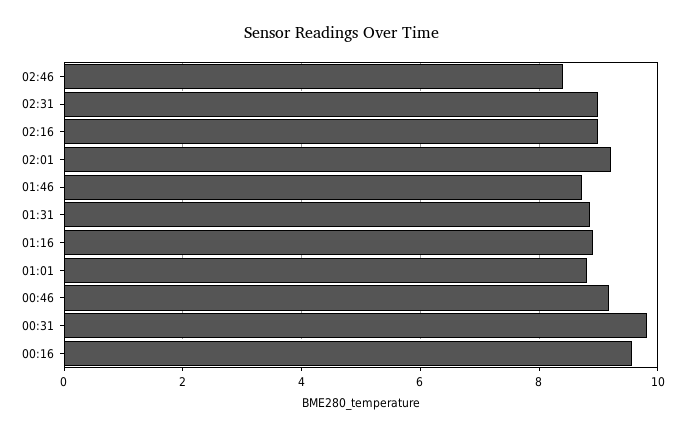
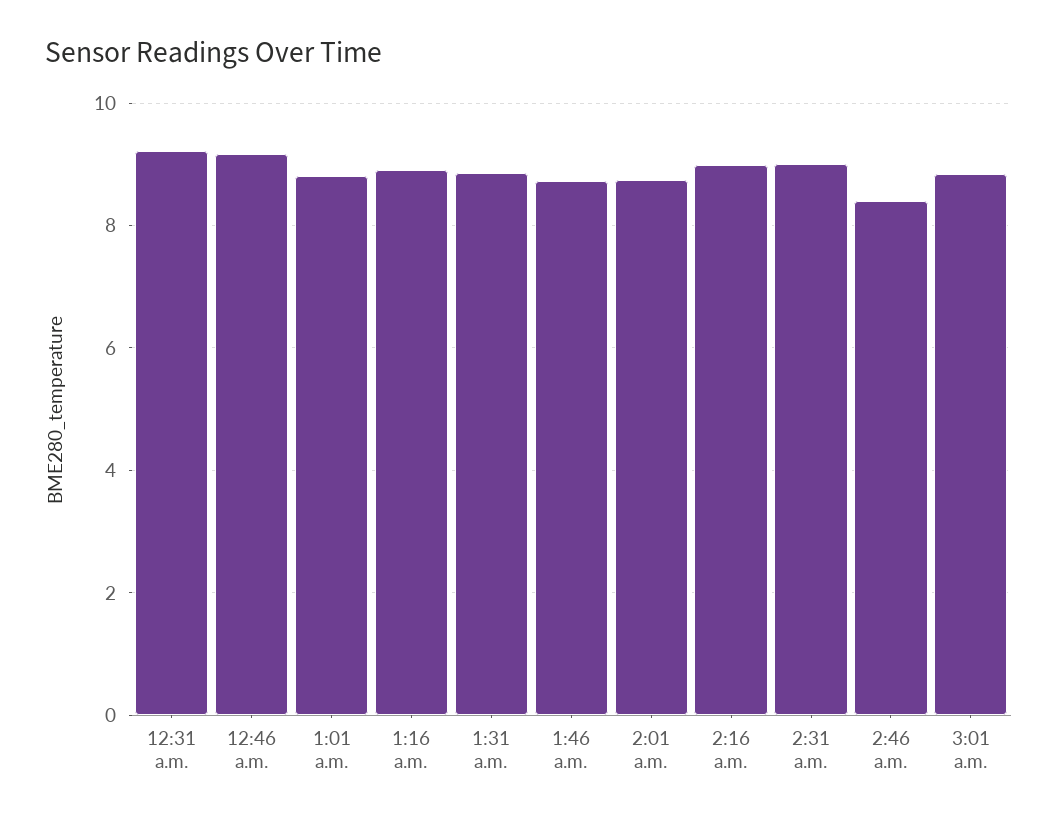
02:01: 9.2 -> 8.8
00:31: 9.8 -> 9.2
00:16: 9.6 -> none
3:01 a.m.: none -> 8.8

